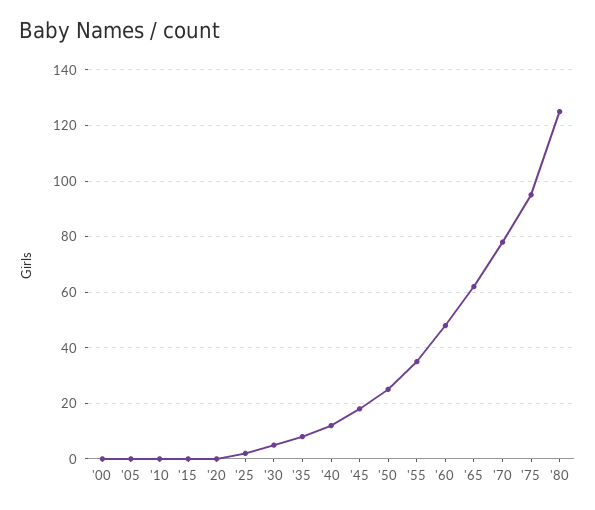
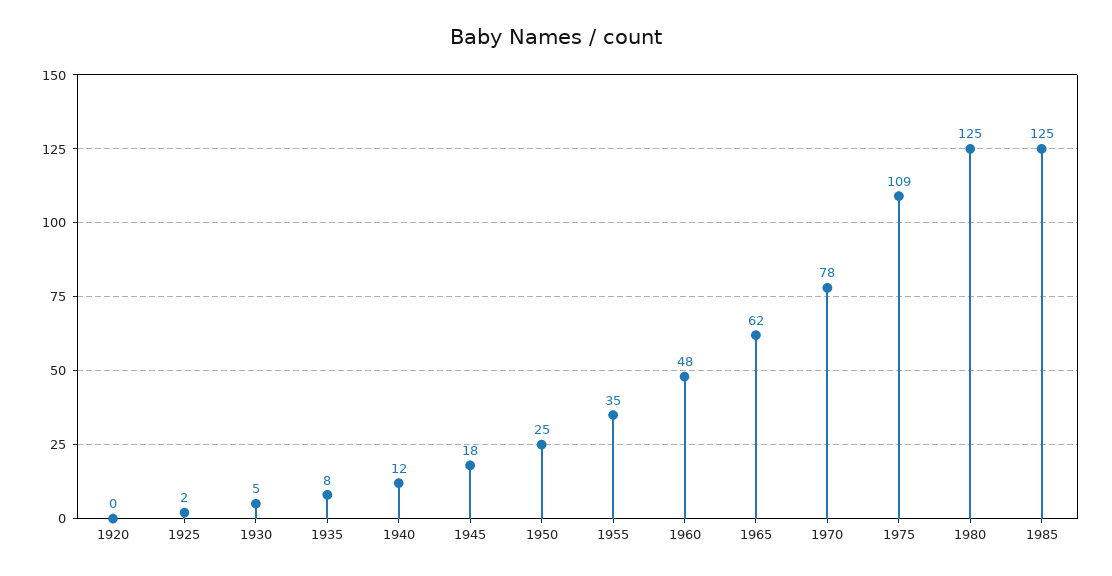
'00: 0 -> none
'05: 0 -> none
'10: 0 -> none
'15: 0 -> none
'75: 95 -> 109
1985: none -> 125

